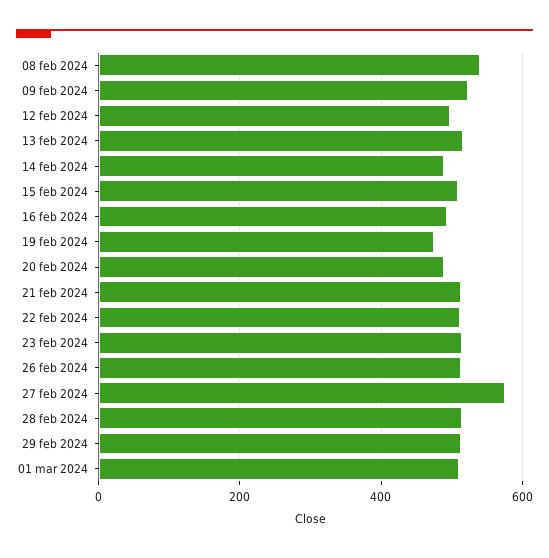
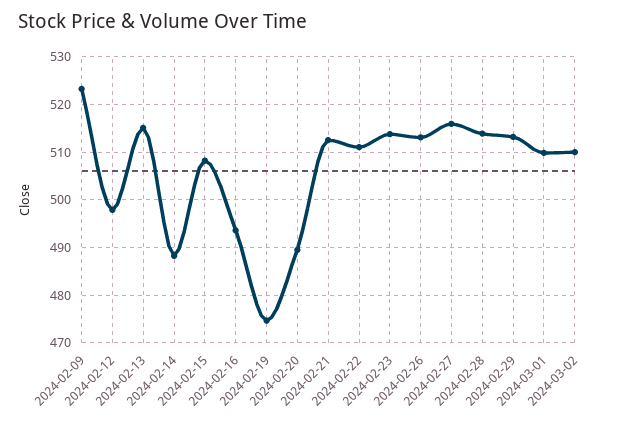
08 feb 2024: 540 -> none
27 feb 2024: 580 -> 516
2024-03-02: none -> 510

